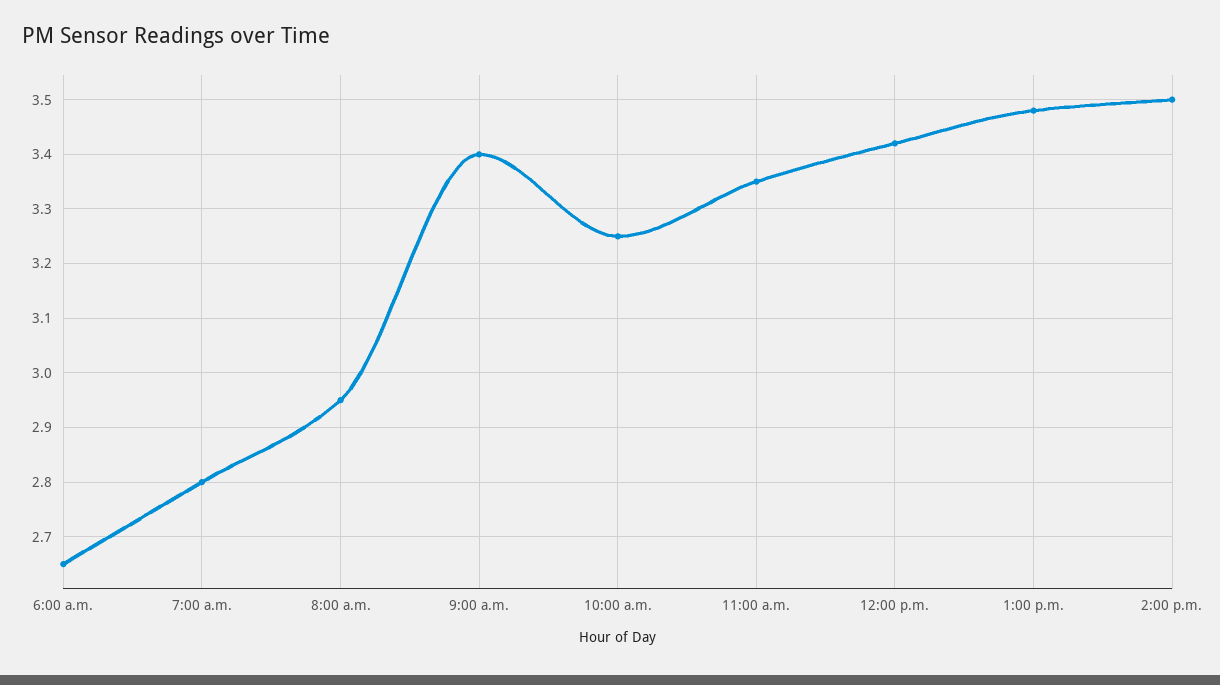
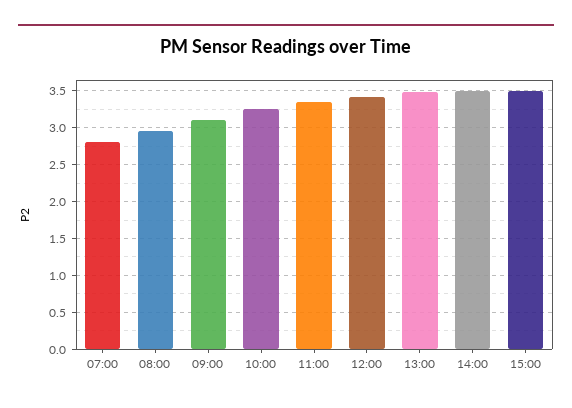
6:00 a.m.: 2.65 -> none
9:00 a.m.: 3.4 -> 3.1
15:00: none -> 3.5

